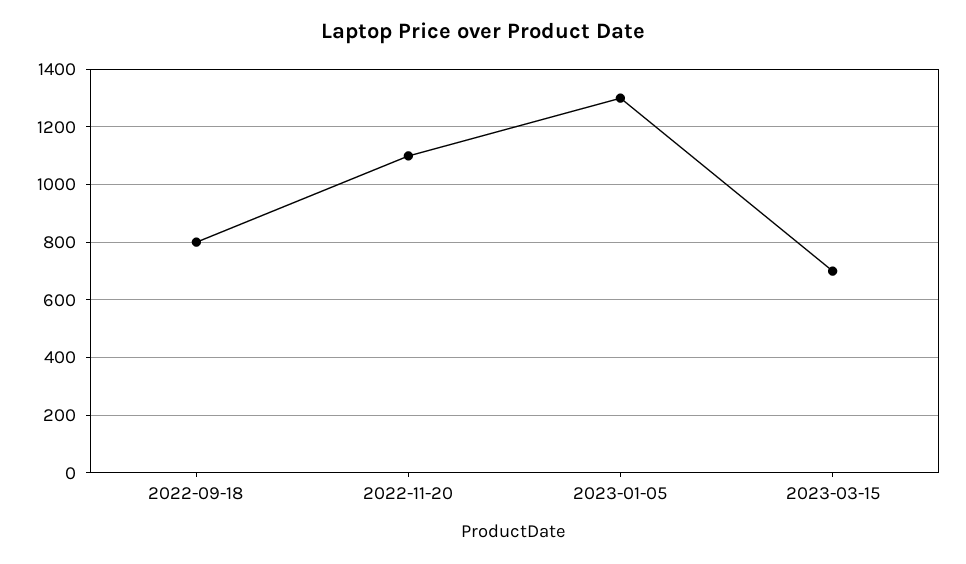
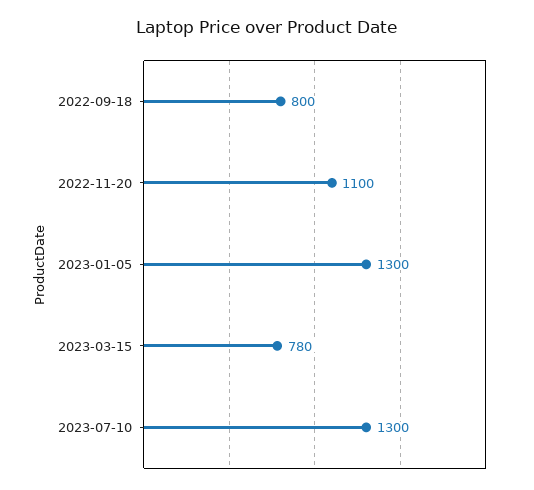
2023-03-15: 700 -> 780
2023-07-10: none -> 1300

